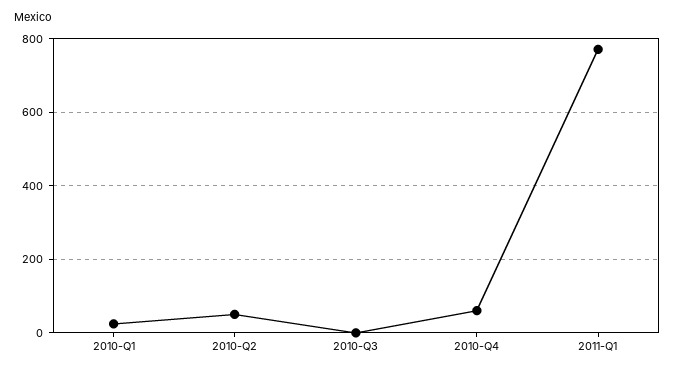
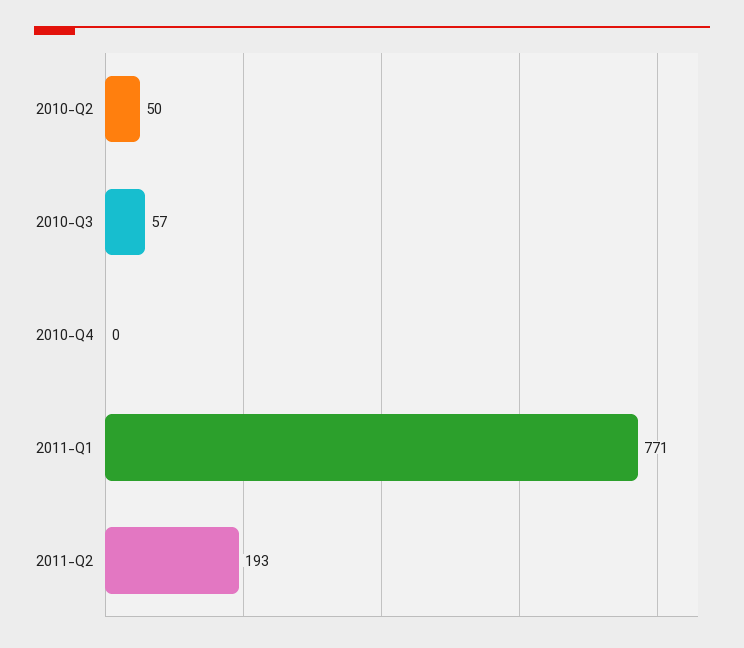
2010-Q1: 20 -> none
2010-Q3: 0 -> 57
2010-Q4: 60 -> 0
2011-Q2: none -> 193

